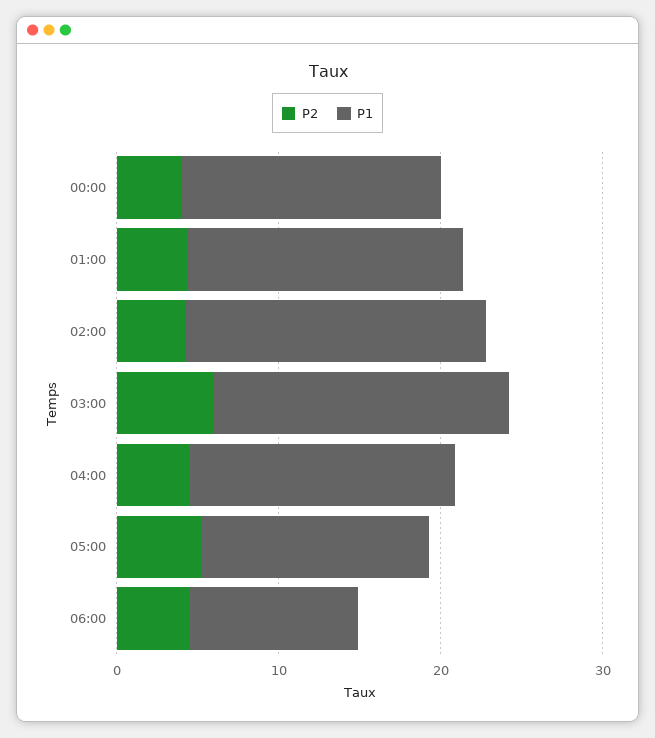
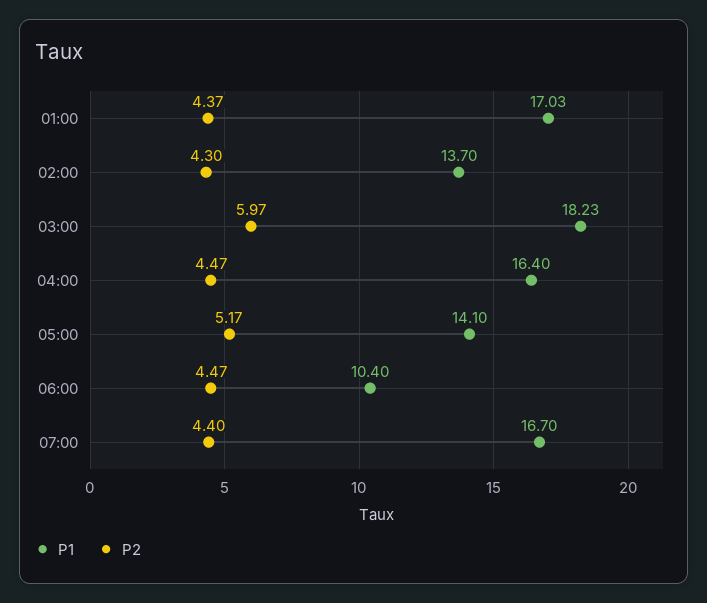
P2, 00:00: 4 -> none
P1, 00:00: 16 -> none
P1, 02:00: 18 -> 13.7
P1, 07:00: none -> 16.7
P2, 07:00: none -> 4.4

